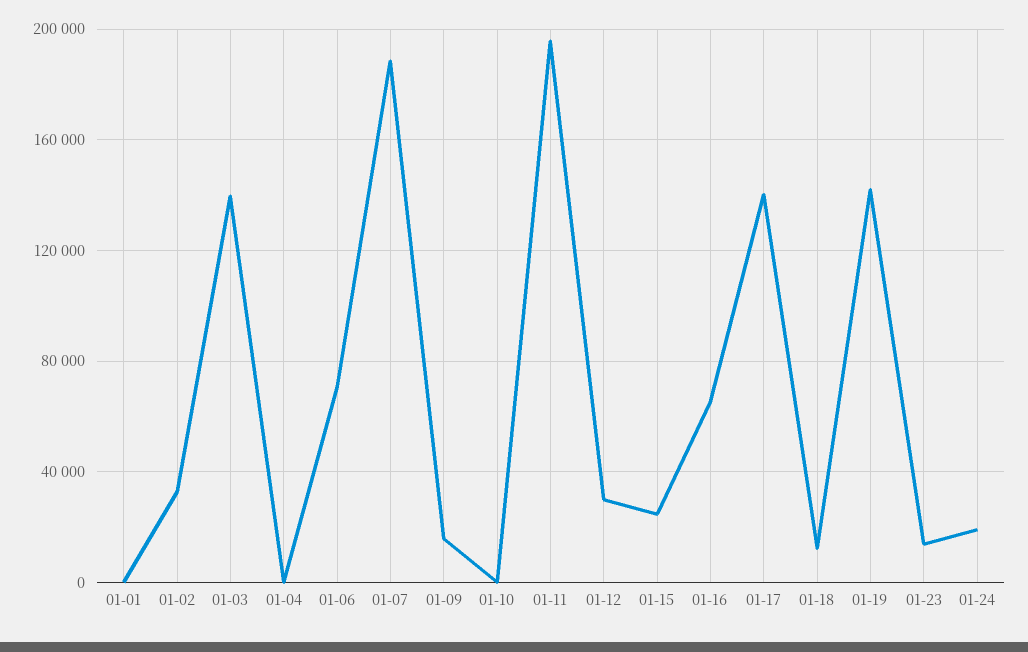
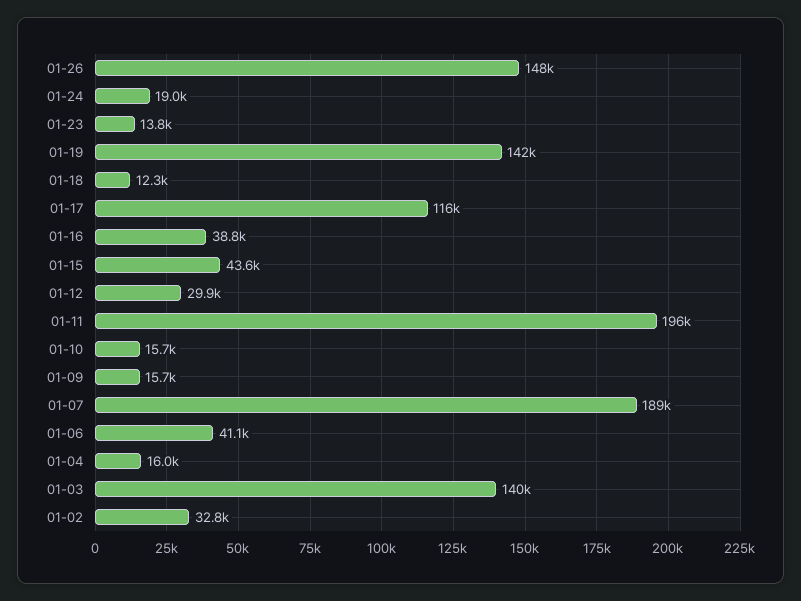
01-01: 0 -> none
01-04: 0 -> 16000
01-06: 70000 -> 41100
01-10: 0 -> 15700
01-15: 25000 -> 43600
01-16: 65000 -> 38800
01-17: 140000 -> 116000
01-26: none -> 148000

